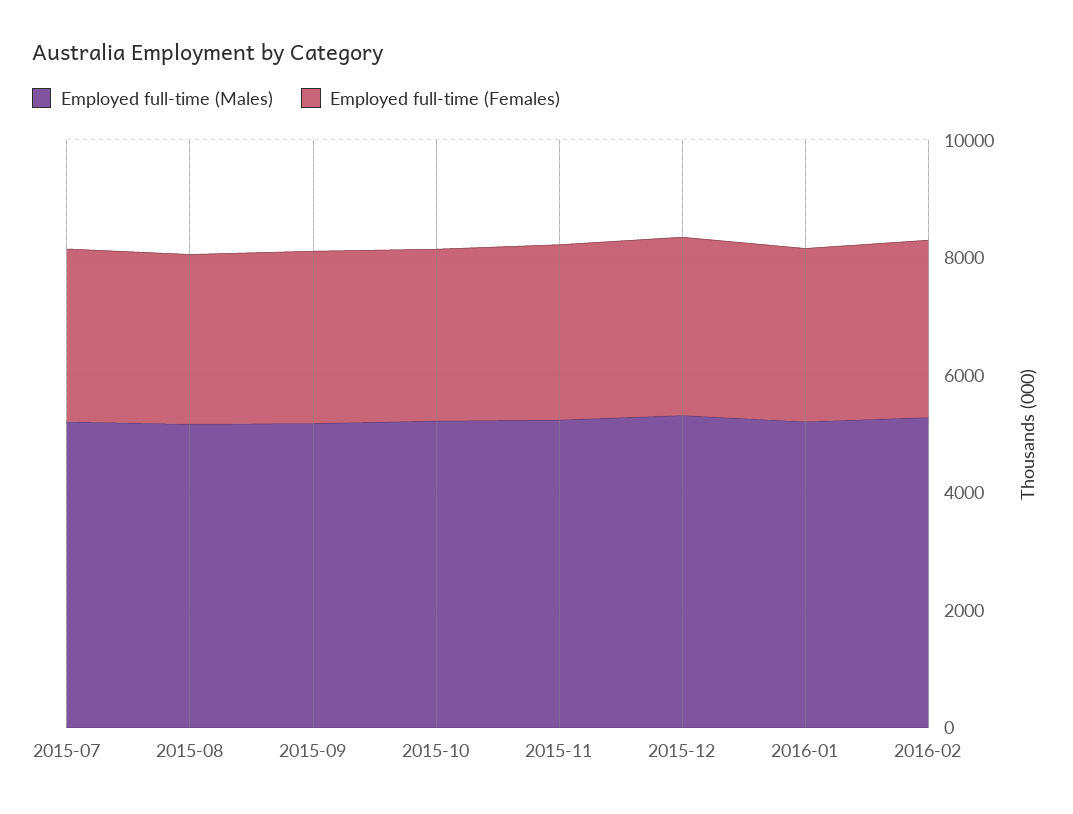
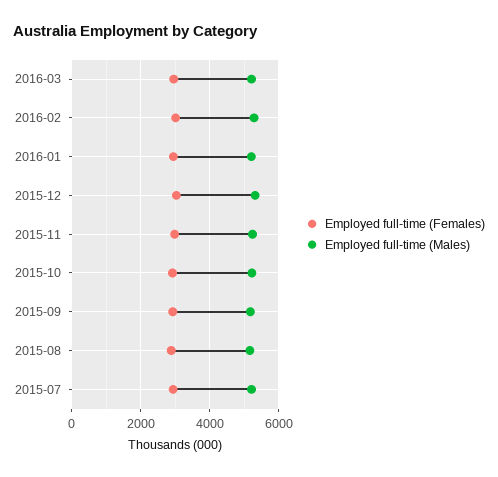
Employed full-time (Females), 2016-03: none -> 3000
Employed full-time (Males), 2016-03: none -> 5200

